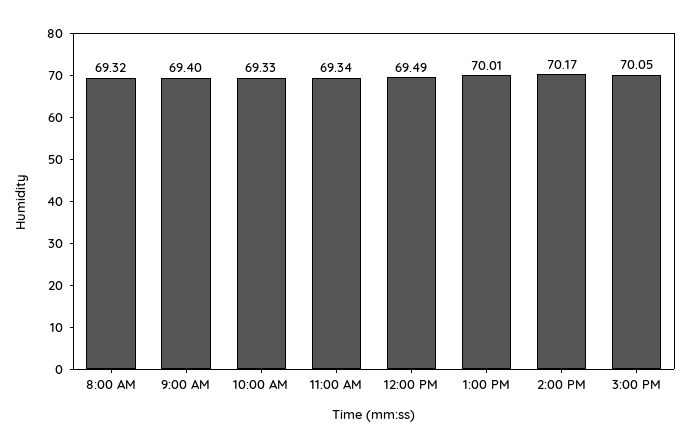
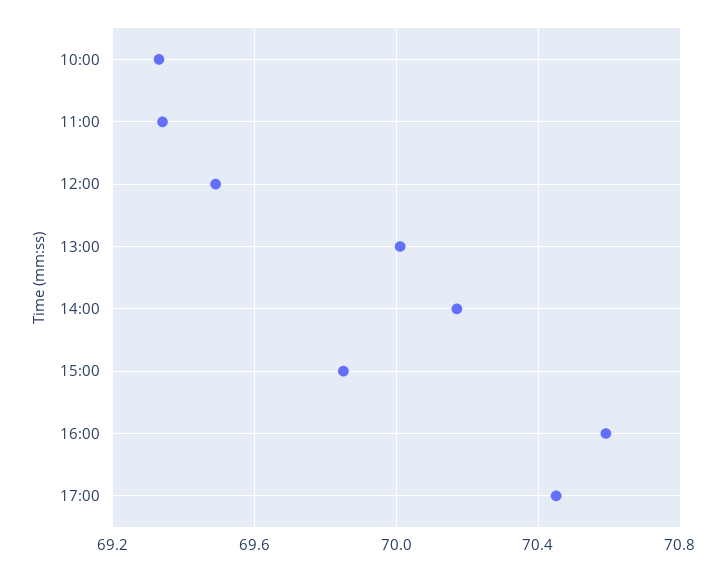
8:00 AM: 69.32 -> none
9:00 AM: 69.4 -> none
3:00 PM: 70.05 -> 69.85
16:00: none -> 70.6
17:00: none -> 70.45

